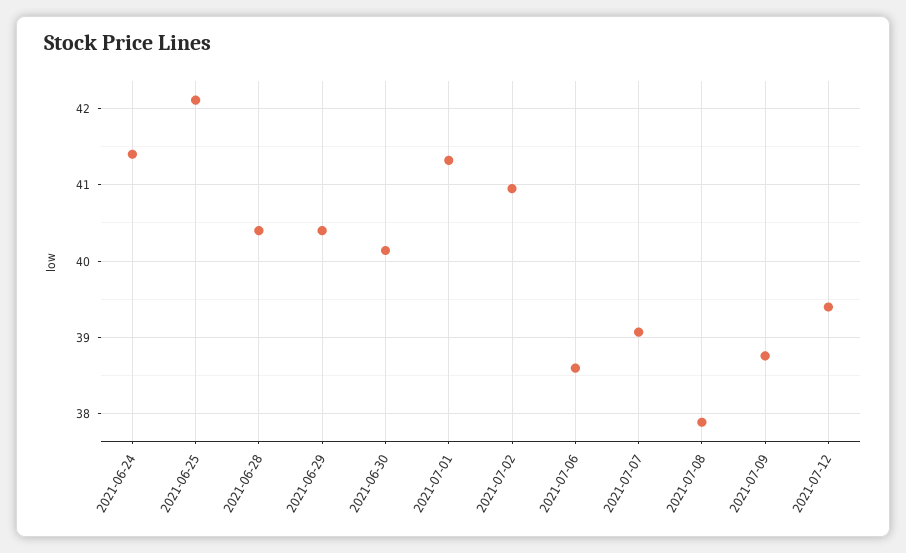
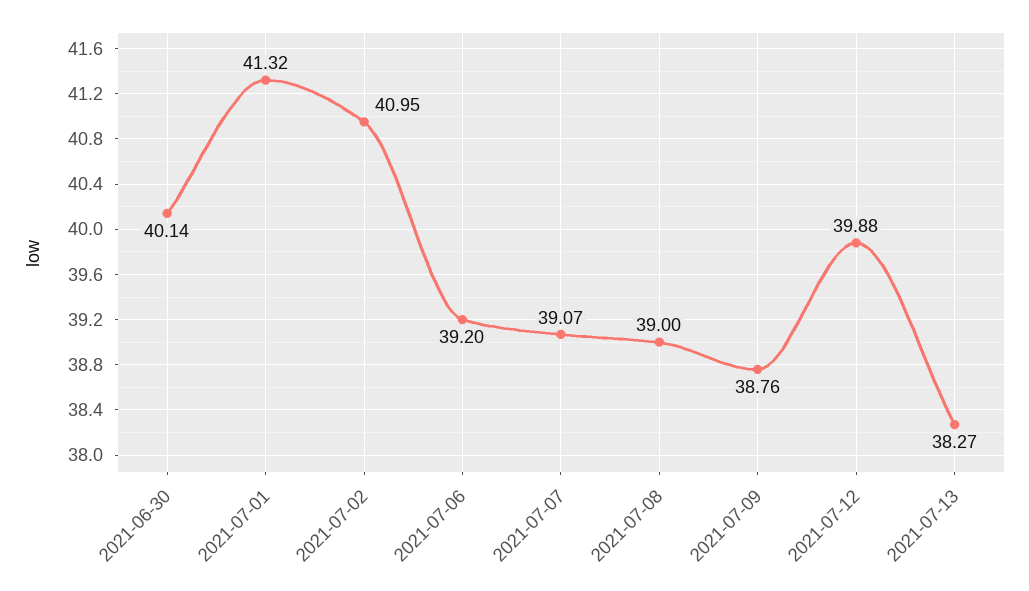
2021-06-24: 41.4 -> none
2021-06-25: 42.1 -> none
2021-06-28: 40.4 -> none
2021-06-29: 40.4 -> none
2021-07-06: 38.6 -> 39.2
2021-07-08: 37.9 -> 39
2021-07-12: 39.4 -> 39.88
2021-07-13: none -> 38.27

